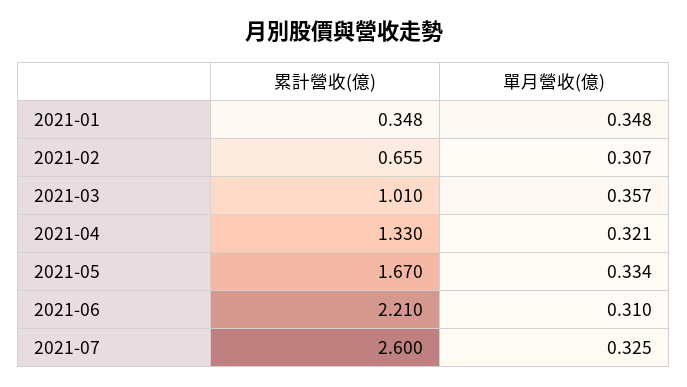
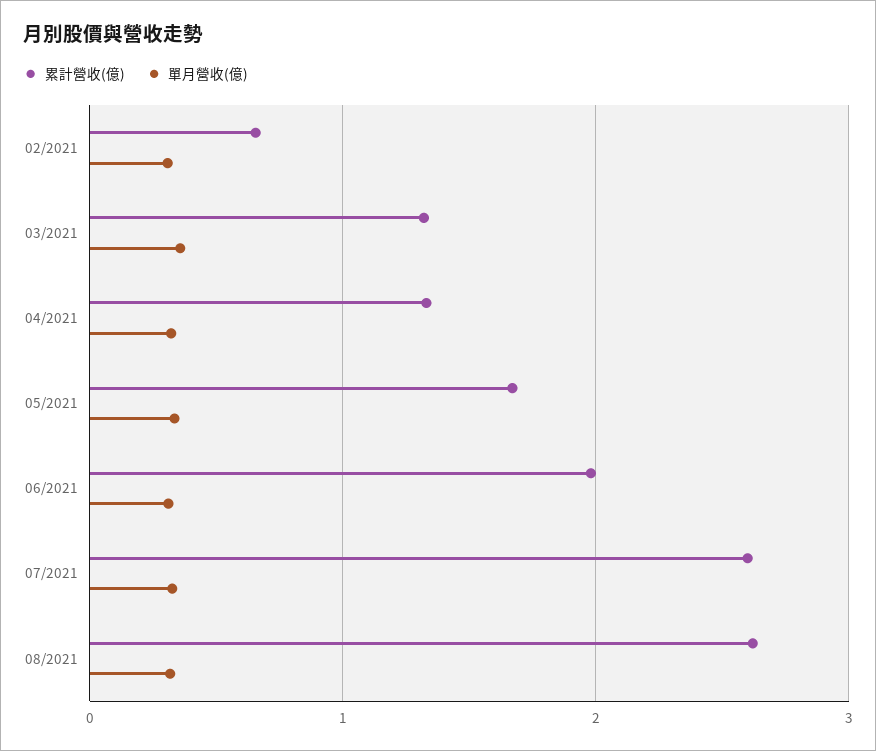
累計營收(億), 2021-01: 0.348 -> none
單月營收(億), 2021-01: 0.348 -> none
累計營收(億), 2021-03: 1.01 -> 1.3
累計營收(億), 2021-06: 2.21 -> 2
累計營收(億), 08/2021: none -> 2.6
單月營收(億), 08/2021: none -> 0.3

